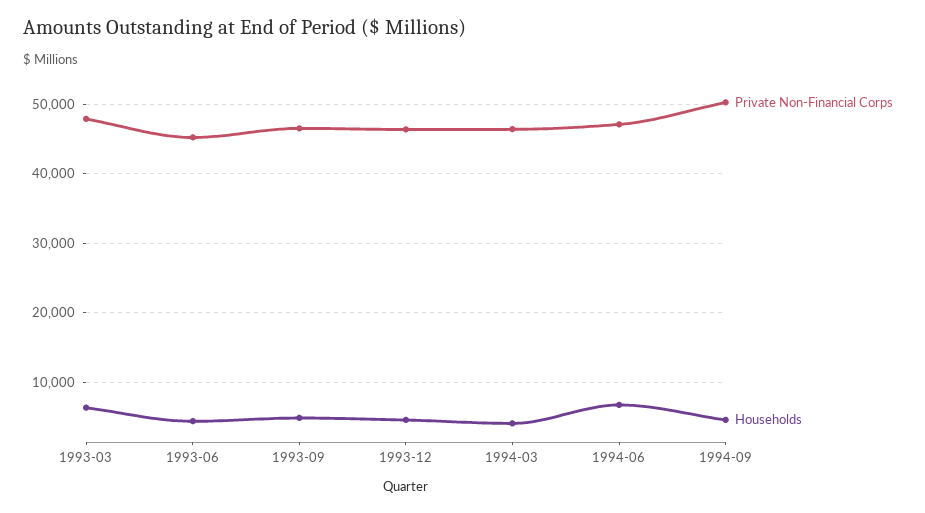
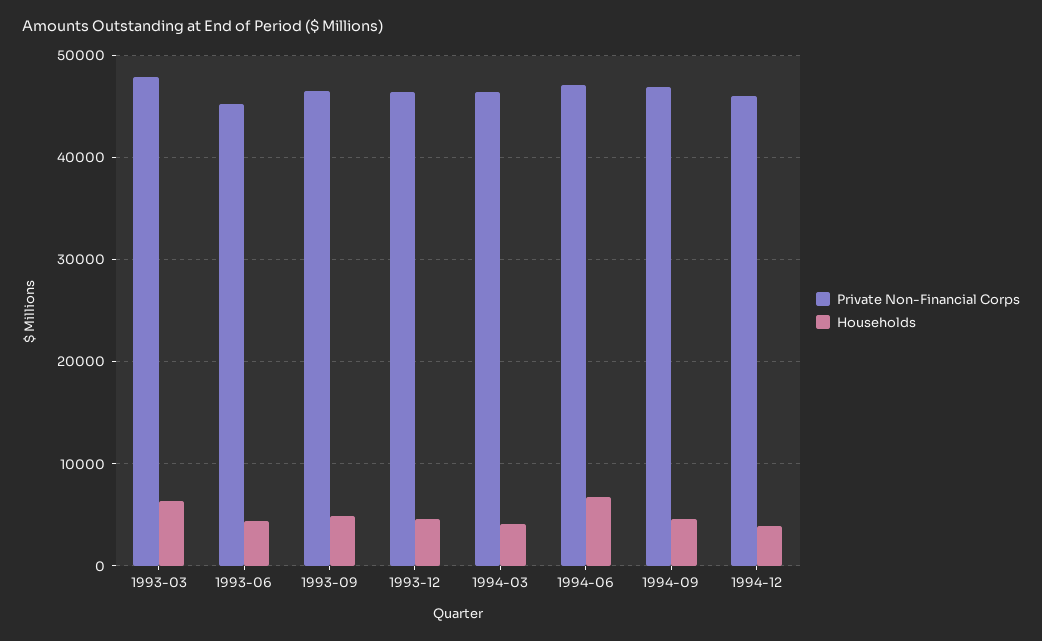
Private Non-Financial Corps, 1994-09: 50000 -> 47000
Private Non-Financial Corps, 1994-12: none -> 46000
Households, 1994-12: none -> 4000

